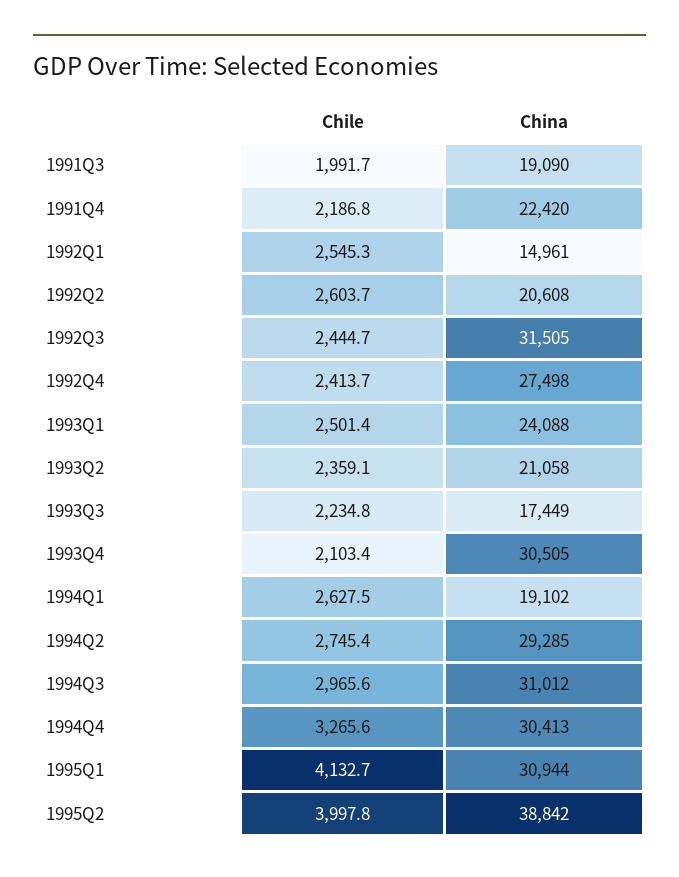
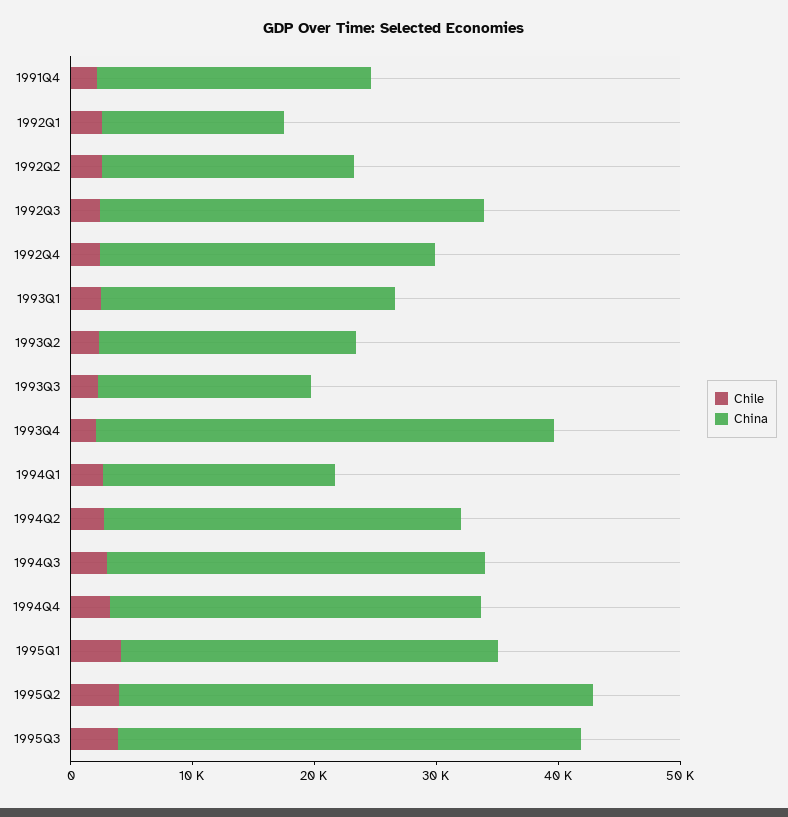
Chile, 1991Q3: 1991.7 -> none
China, 1991Q3: 19090 -> none
China, 1993Q4: 30505 -> 38000
Chile, 1995Q3: none -> 4000
China, 1995Q3: none -> 38000

